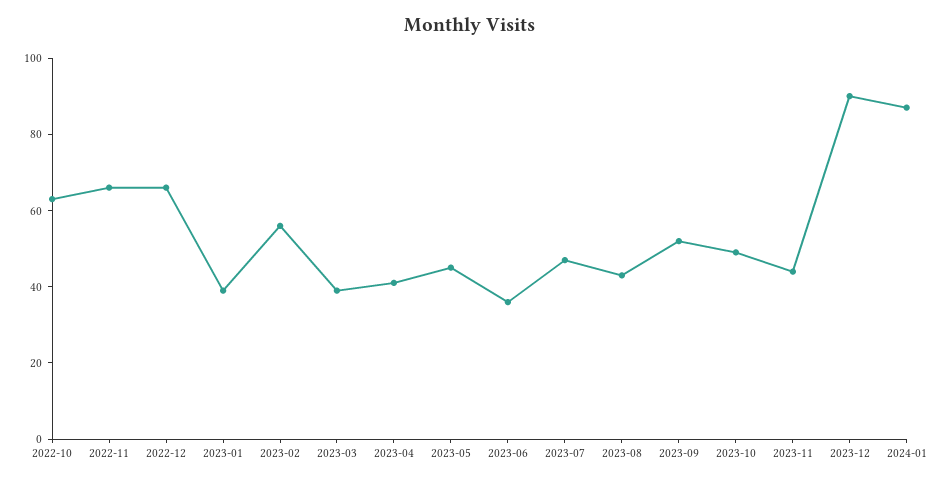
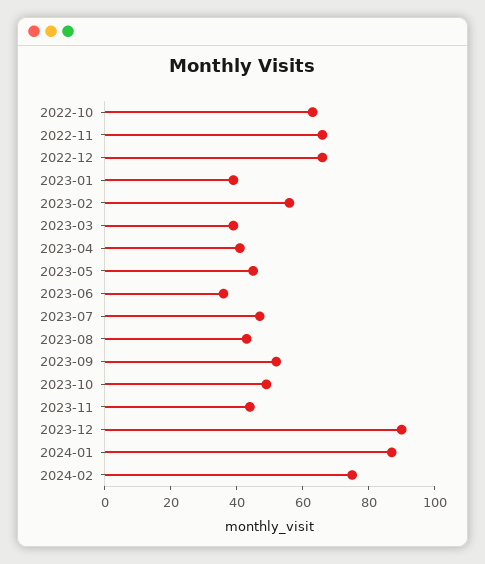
2024-02: none -> 75

